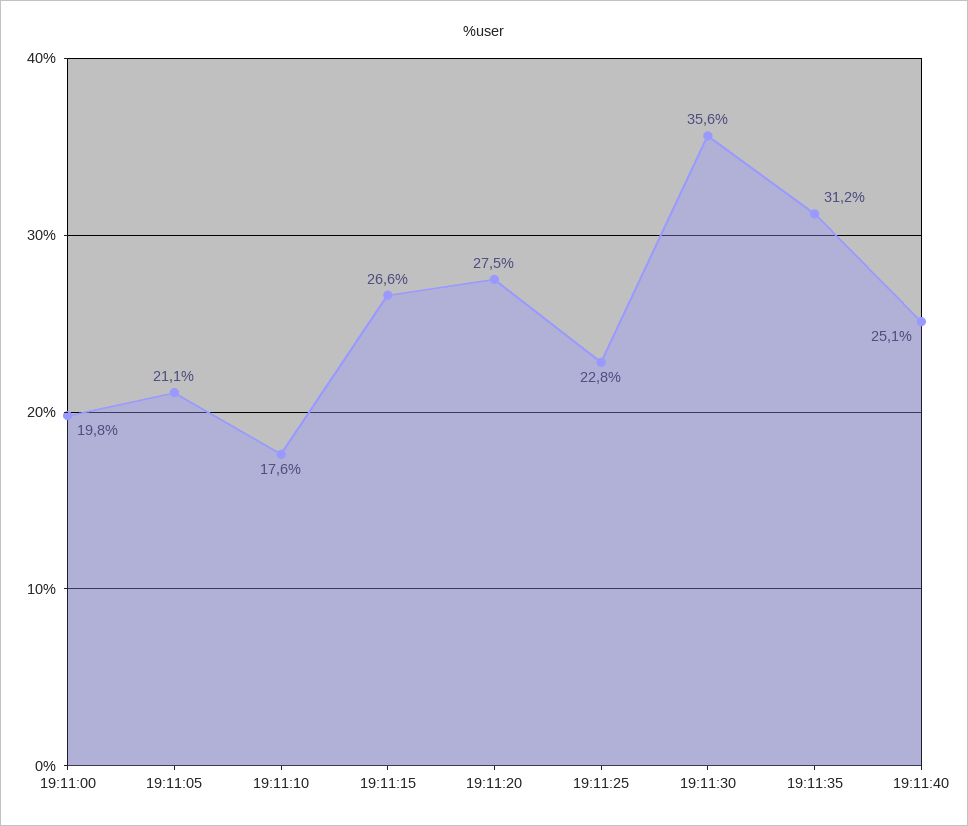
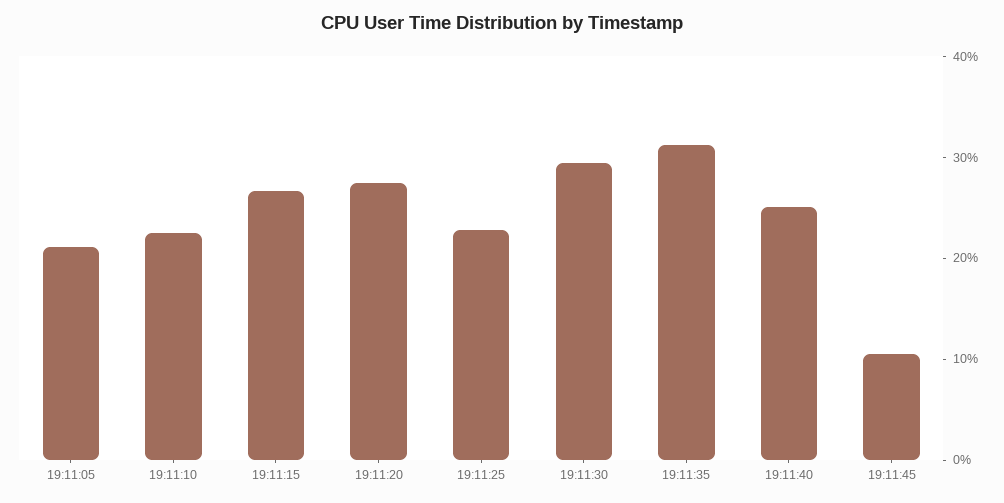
19:11:00: 19.8 -> none
19:11:10: 17.6 -> 22
19:11:30: 35.6 -> 30
19:11:45: none -> 10

